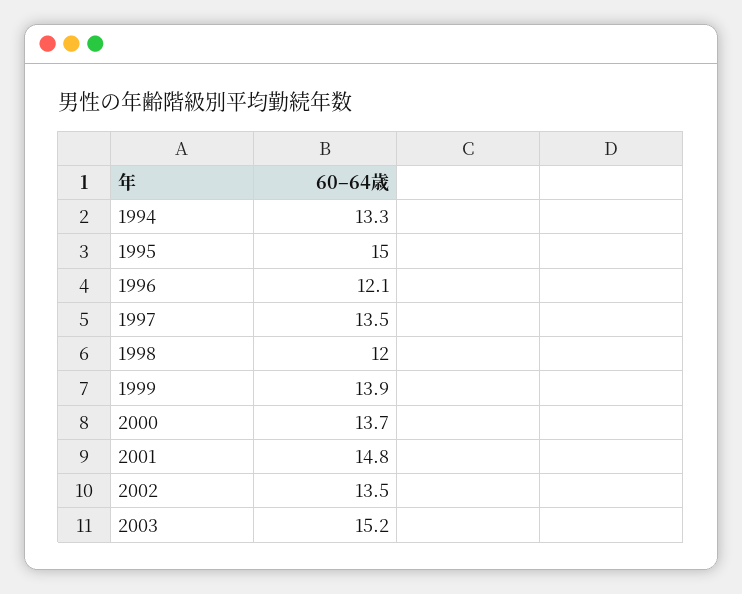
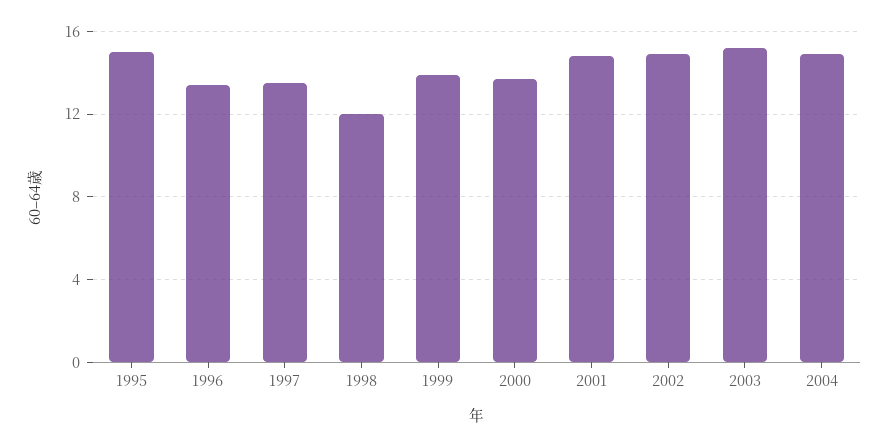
1994: 13.3 -> none
1996: 12.1 -> 13.5
2002: 13.5 -> 15
2004: none -> 15

